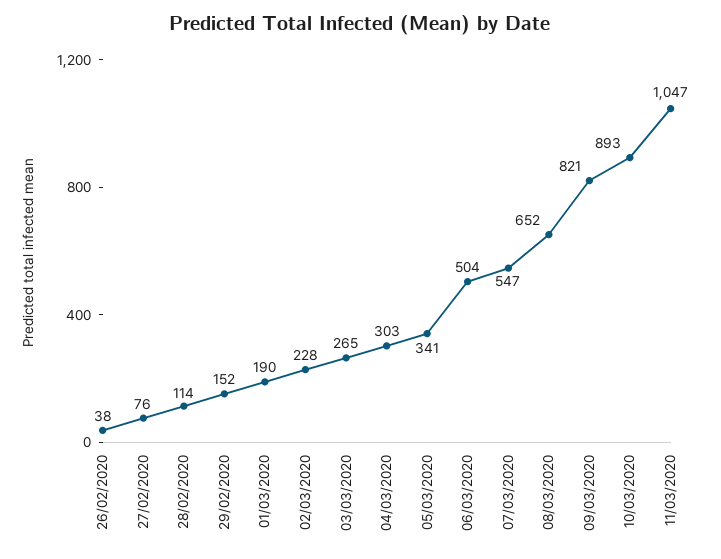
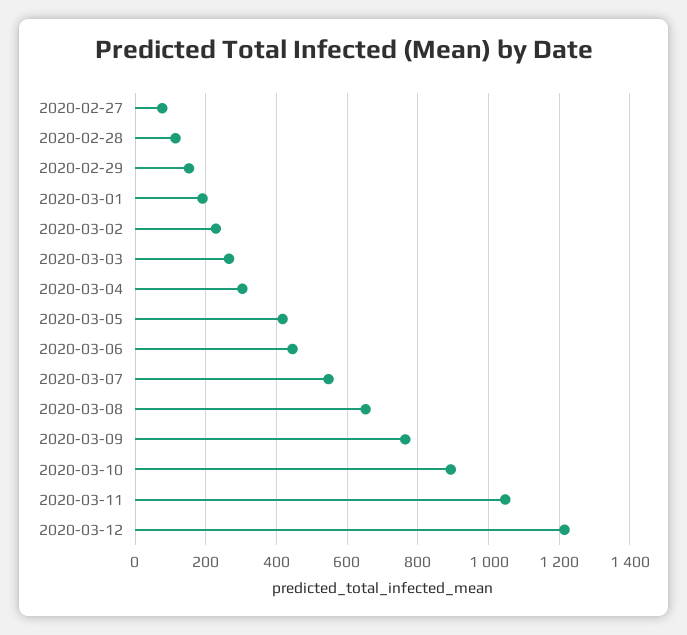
26/02/2020: 38 -> none
05/03/2020: 341 -> 420
06/03/2020: 504 -> 440
09/03/2020: 821 -> 760
2020-03-12: none -> 1220

